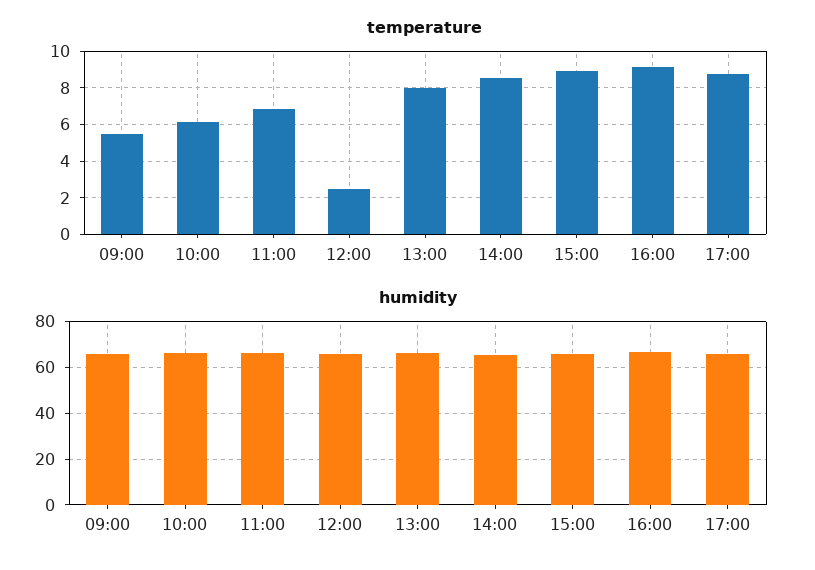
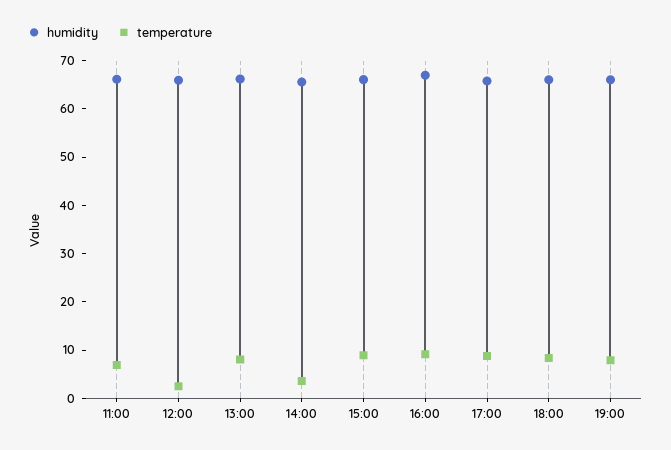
temperature, 09:00: 5.5 -> none
temperature, 10:00: 6 -> none
temperature, 14:00: 8.5 -> 4
humidity, 09:00: 65 -> none
humidity, 10:00: 65 -> none
humidity, 18:00: none -> 66
temperature, 18:00: none -> 8
humidity, 19:00: none -> 66
temperature, 19:00: none -> 8

